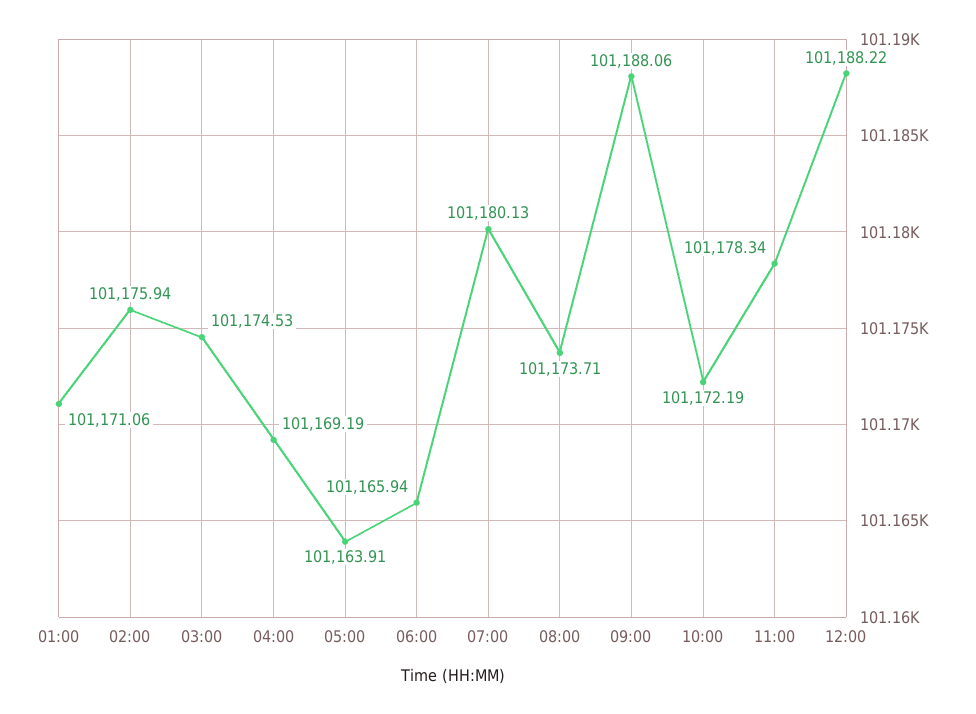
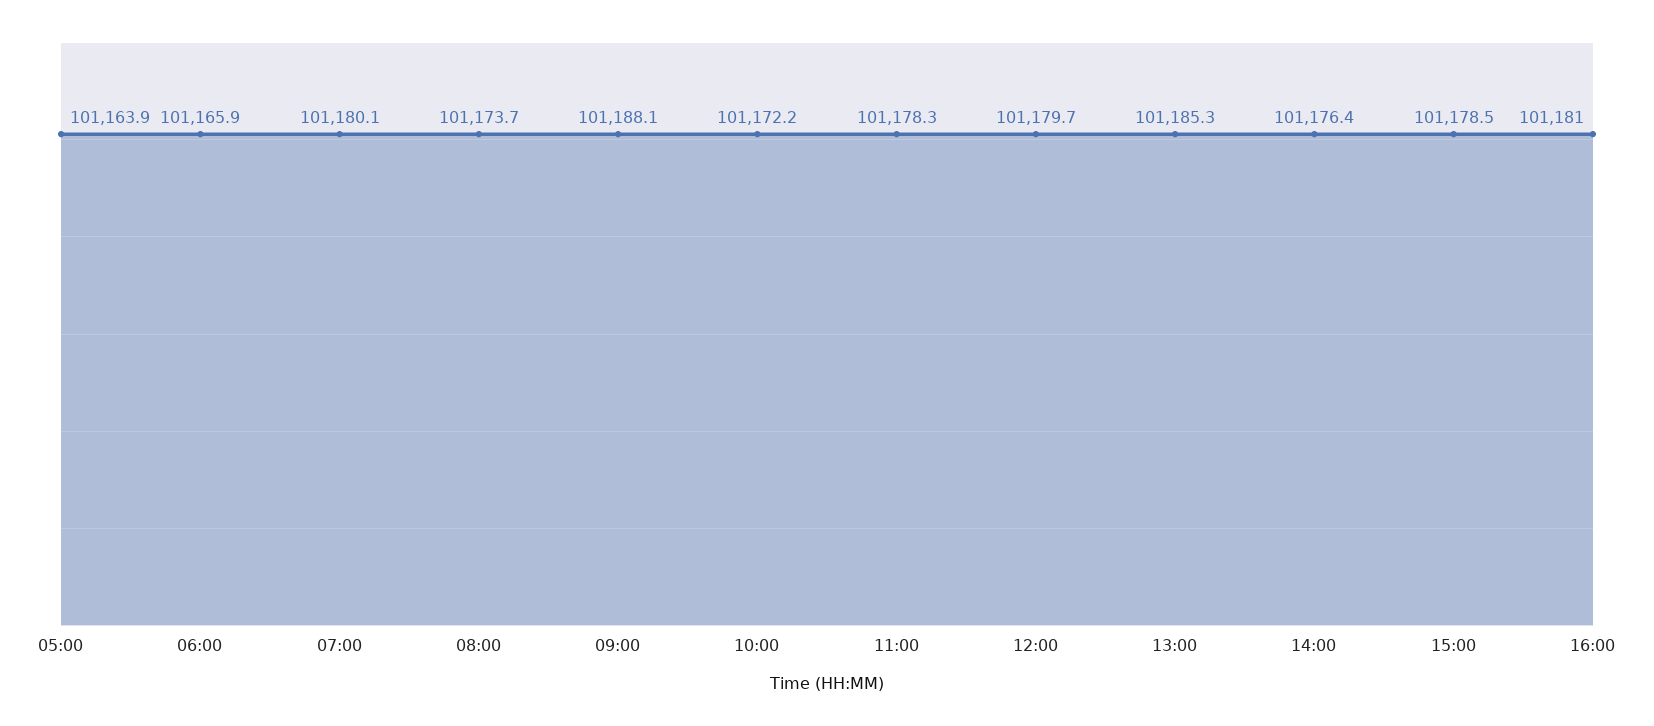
01:00: 101171.06 -> none
02:00: 101175.94 -> none
03:00: 101174.53 -> none
04:00: 101169.19 -> none
12:00: 101188.22 -> 101179.7
13:00: none -> 101185.3
14:00: none -> 101176.4
15:00: none -> 101178.5
16:00: none -> 101181

